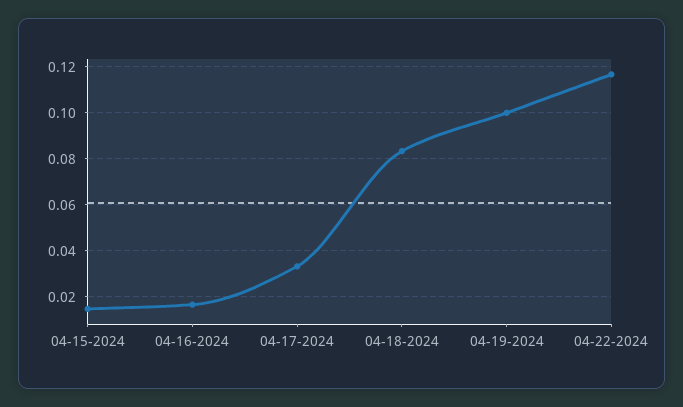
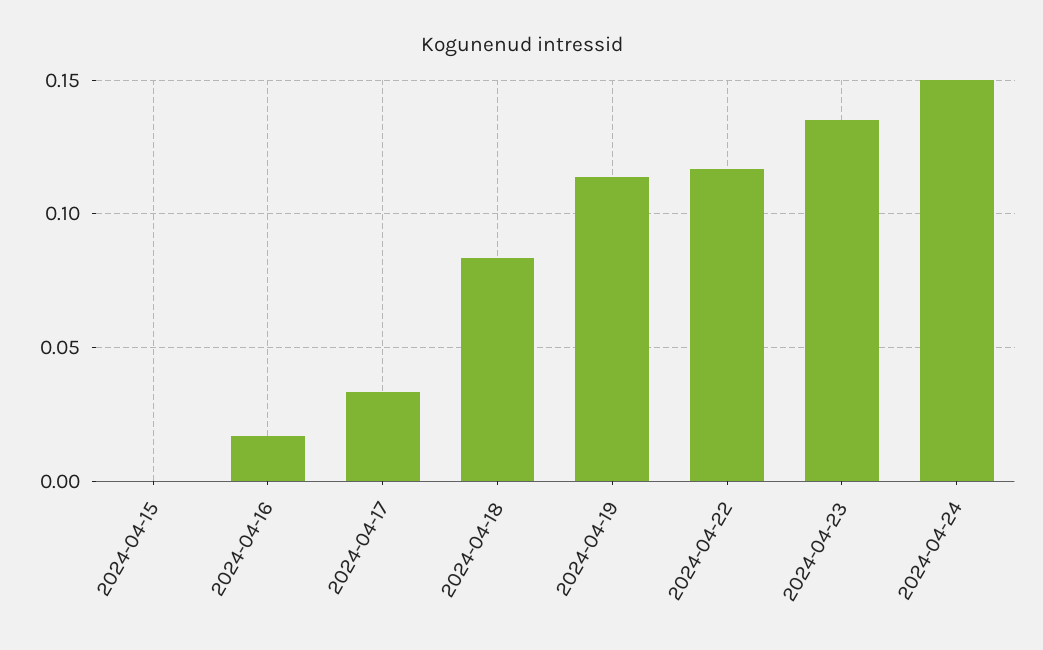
04-15-2024: 0.015 -> 0
04-19-2024: 0.1 -> 0.115
2024-04-23: none -> 0.135
2024-04-24: none -> 0.15

